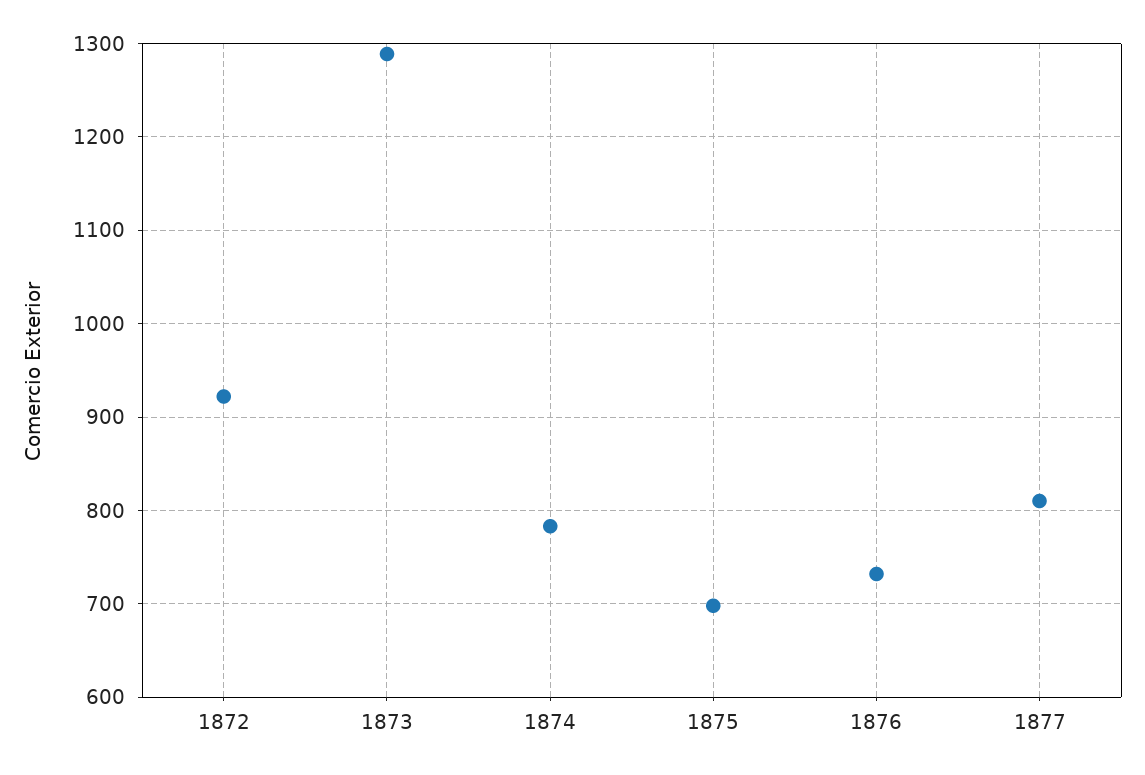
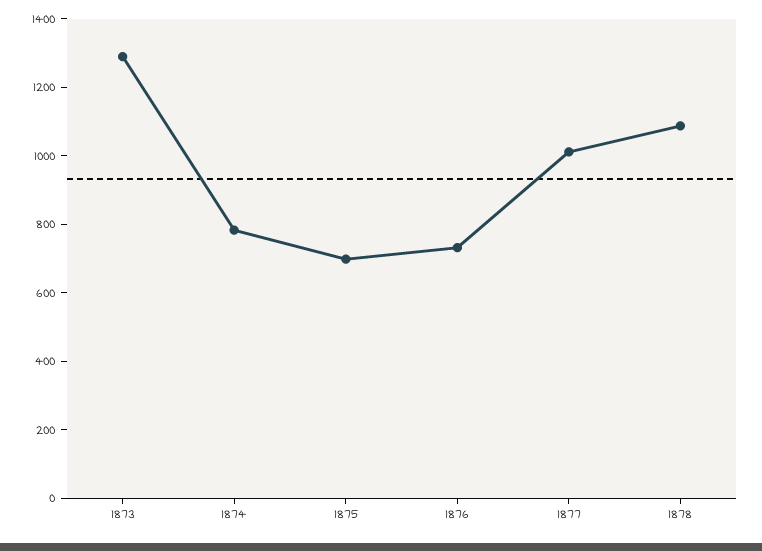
1872: 920 -> none
1877: 810 -> 1000
1878: none -> 1100

